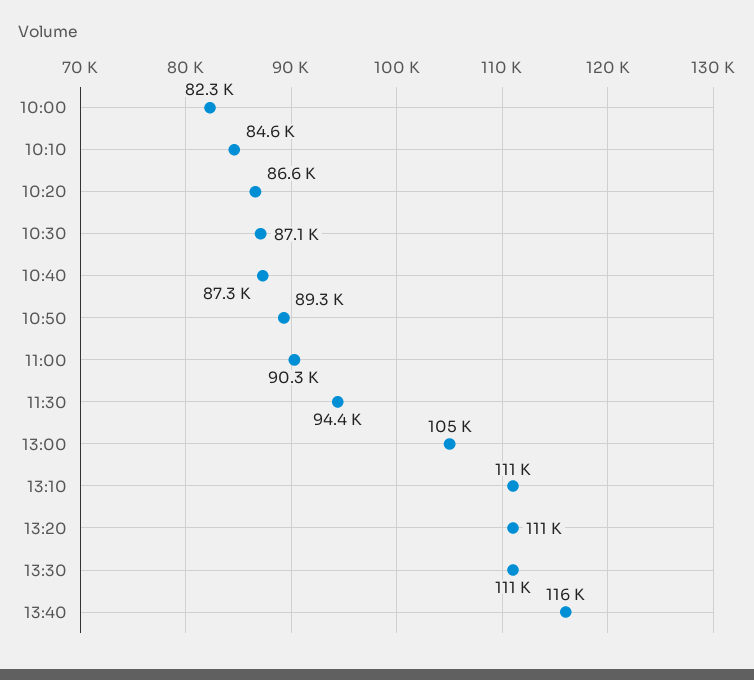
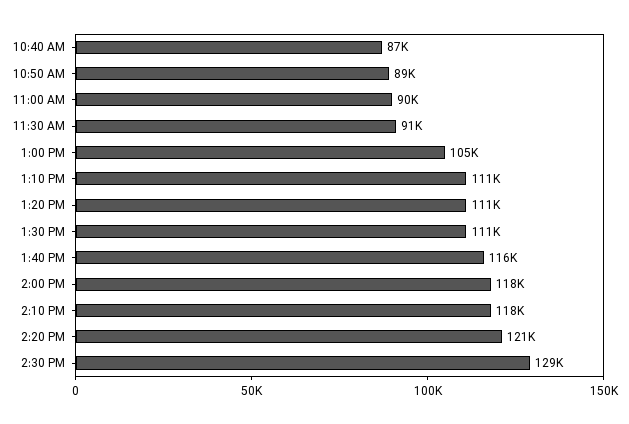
10:00: 82300 -> none
10:10: 84600 -> none
10:20: 86600 -> none
10:30: 87100 -> none
11:30: 94400 -> 91000
2:00 PM: none -> 118000
2:10 PM: none -> 118000
2:20 PM: none -> 121000
2:30 PM: none -> 129000

